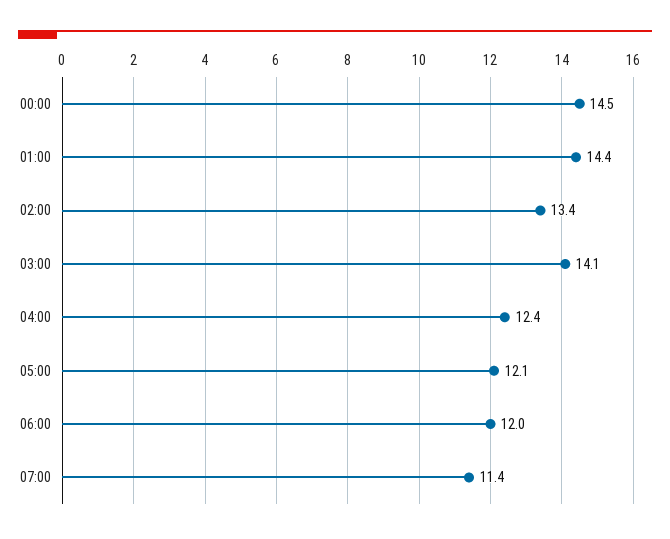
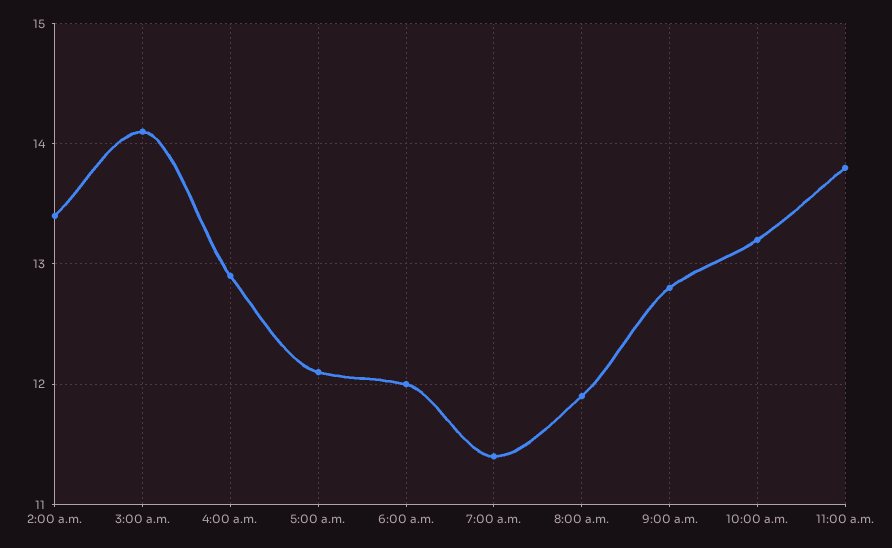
00:00: 14.5 -> none
01:00: 14.4 -> none
04:00: 12.4 -> 12.9
8:00 a.m.: none -> 11.9
9:00 a.m.: none -> 12.8
10:00 a.m.: none -> 13.2
11:00 a.m.: none -> 13.8

